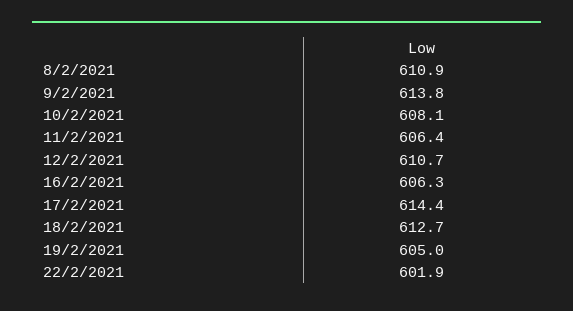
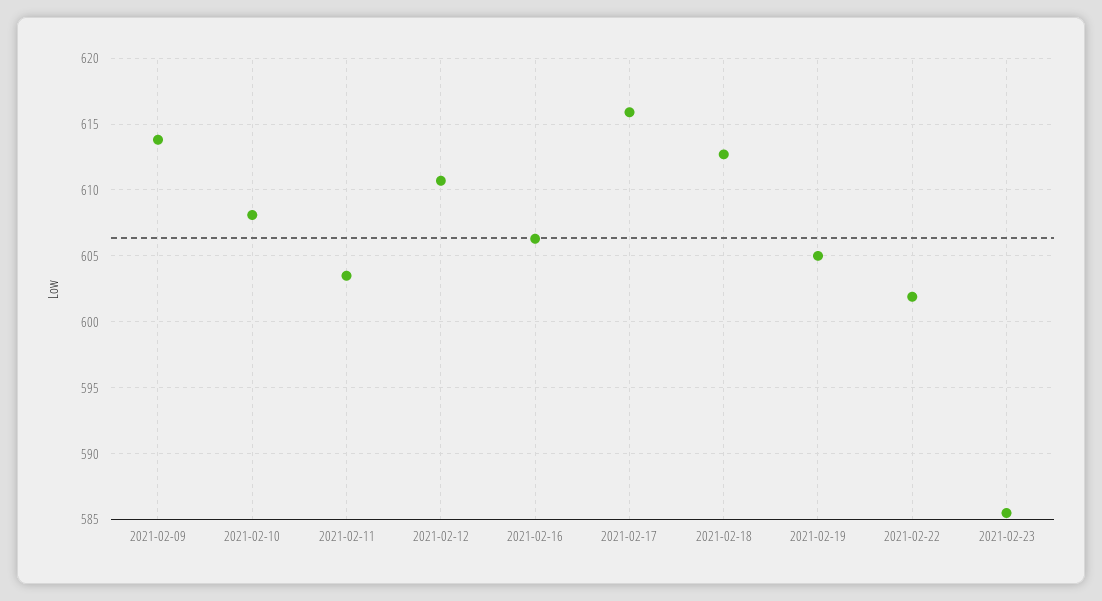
8/2/2021: 610.9 -> none
11/2/2021: 606.4 -> 603.5
17/2/2021: 614.4 -> 616
2021-02-23: none -> 585.5

